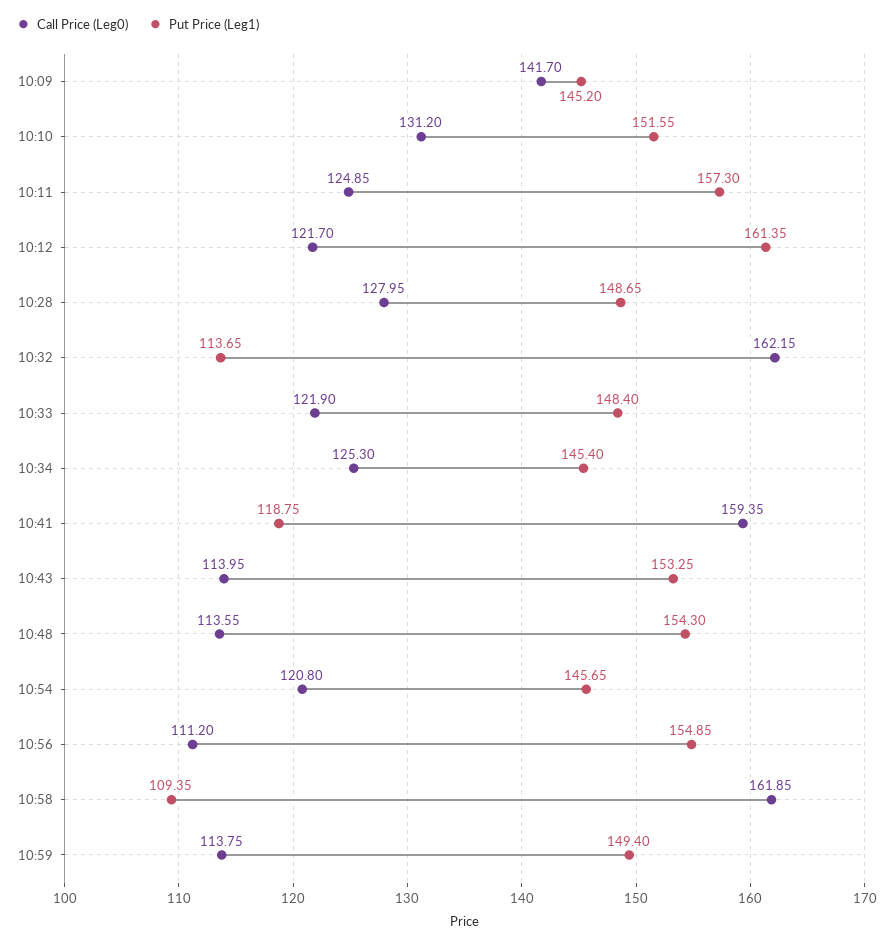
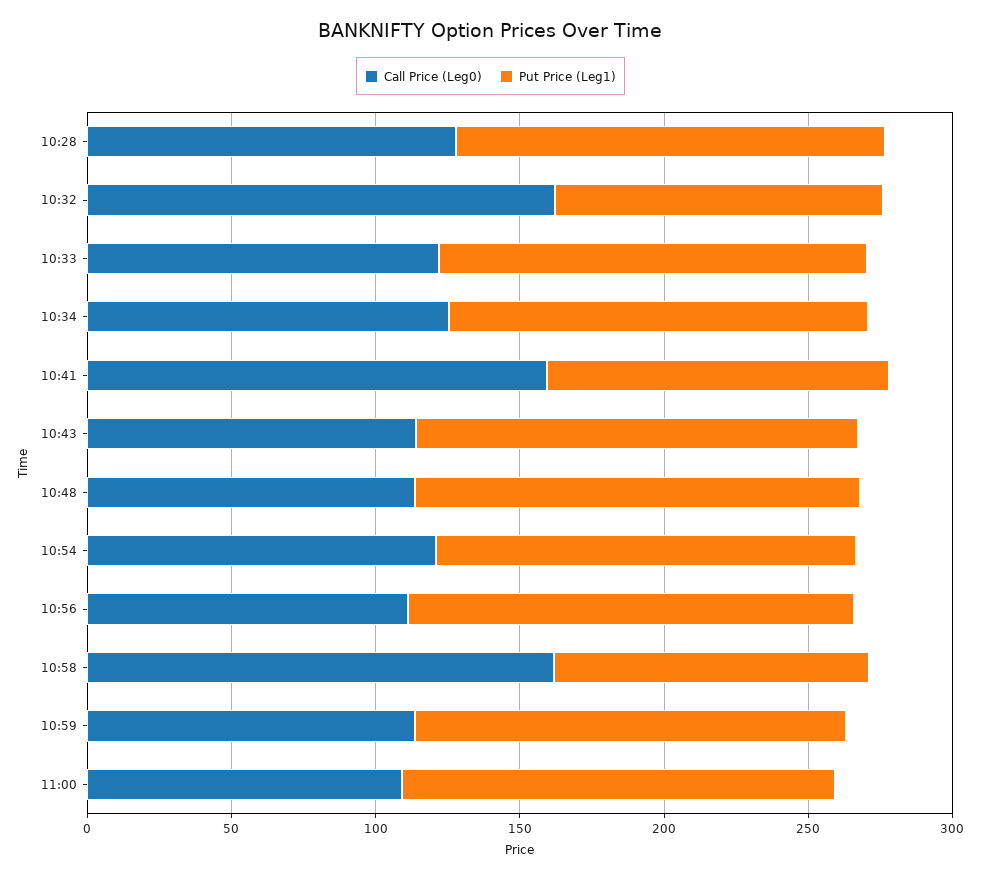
Call Price (Leg0), 10:09: 141.7 -> none
Put Price (Leg1), 10:09: 145.2 -> none
Call Price (Leg0), 10:10: 131.2 -> none
Put Price (Leg1), 10:10: 151.55 -> none
Call Price (Leg0), 10:11: 124.85 -> none
Put Price (Leg1), 10:11: 157.3 -> none
Call Price (Leg0), 10:12: 121.7 -> none
Put Price (Leg1), 10:12: 161.35 -> none
Call Price (Leg0), 11:00: none -> 110
Put Price (Leg1), 11:00: none -> 150

